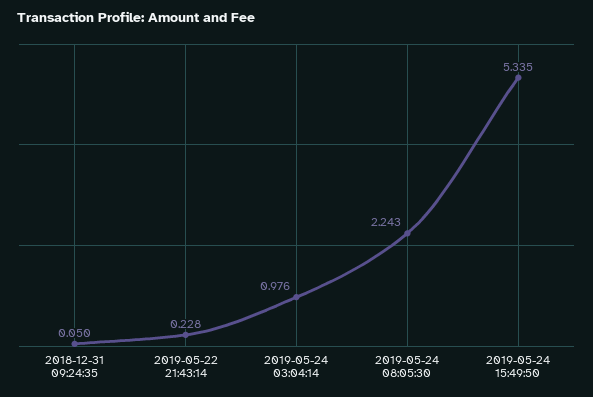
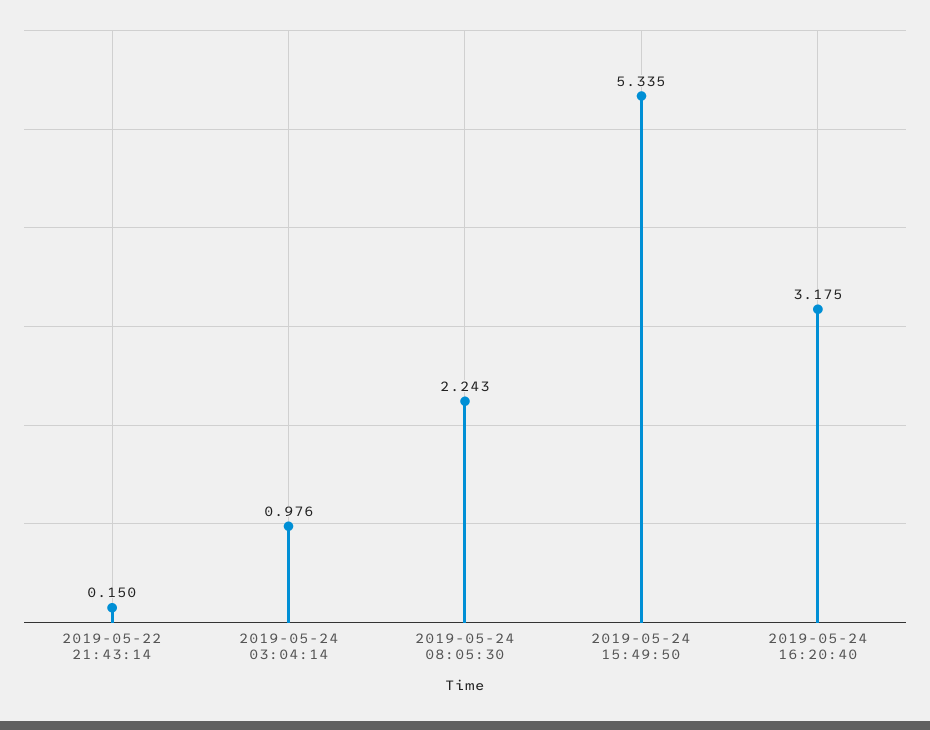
2018-12-31 09:24:35: 0.05 -> none
2019-05-22 21:43:14: 0.228 -> 0.15
2019-05-24 16:20:40: none -> 3.175

